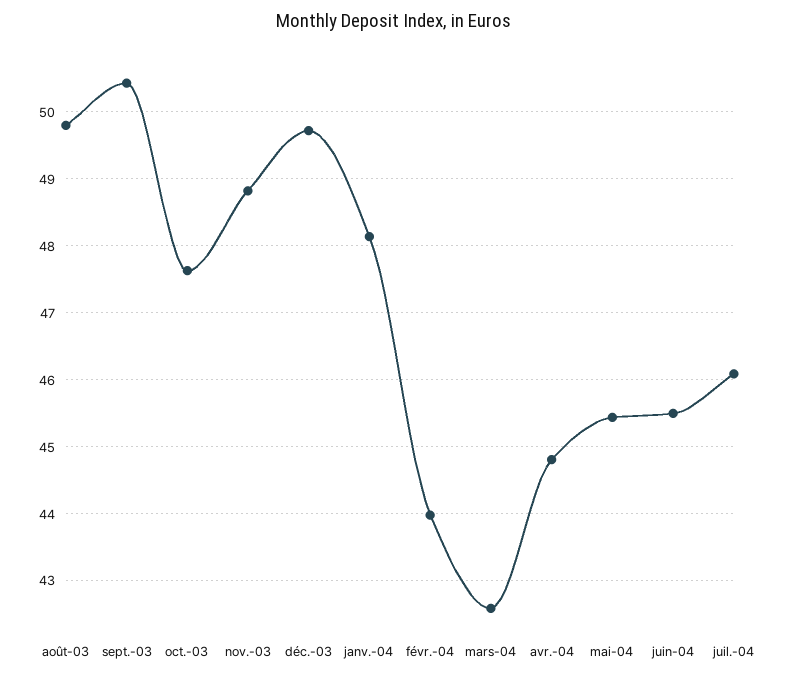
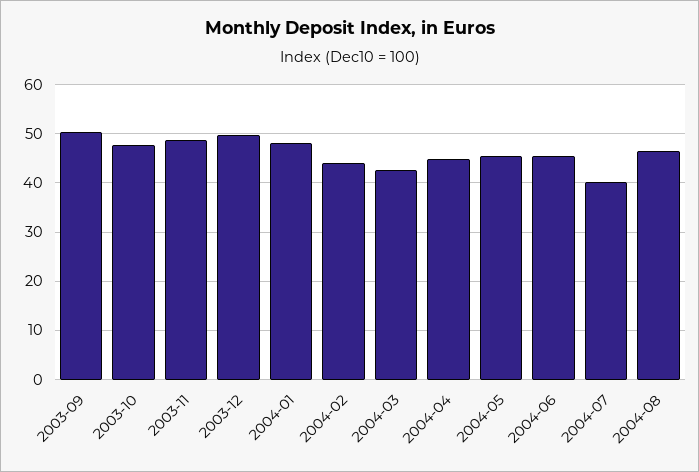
août-03: 49.8 -> none
juil.-04: 46.1 -> 40
2004-08: none -> 46

